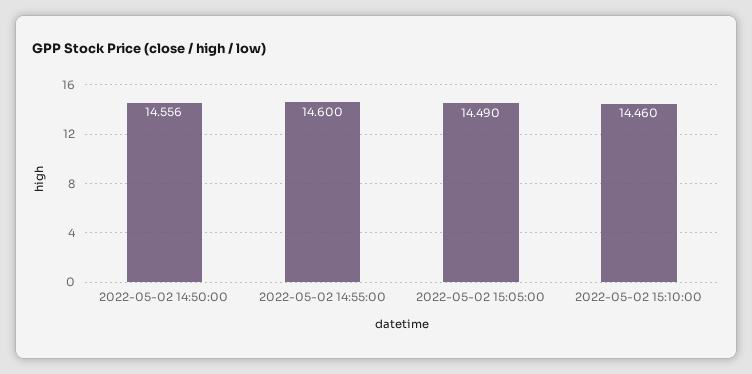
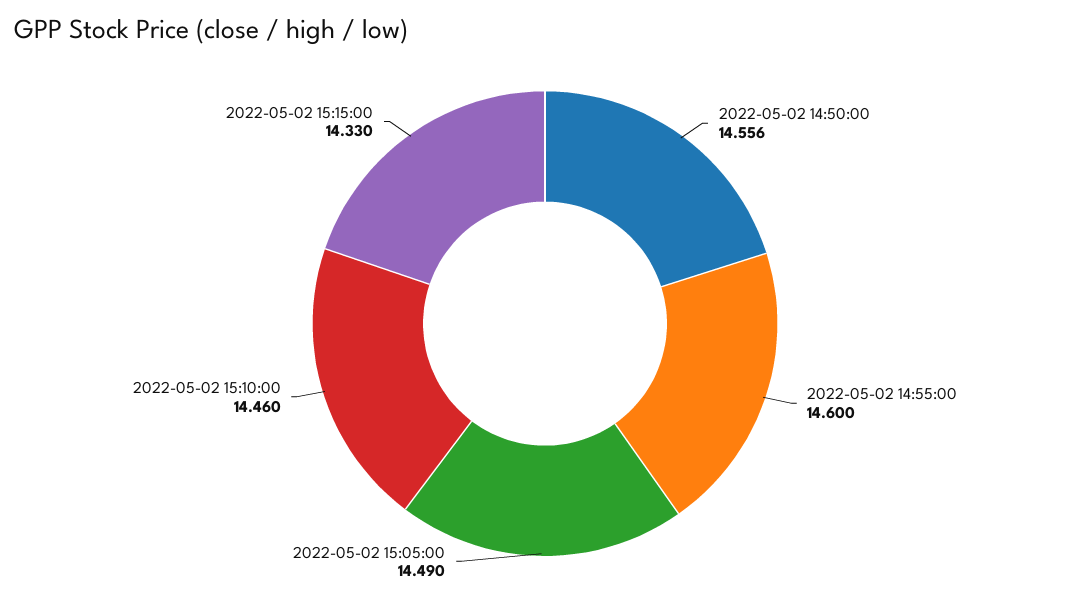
2022-05-02 15:15:00: none -> 14.33

